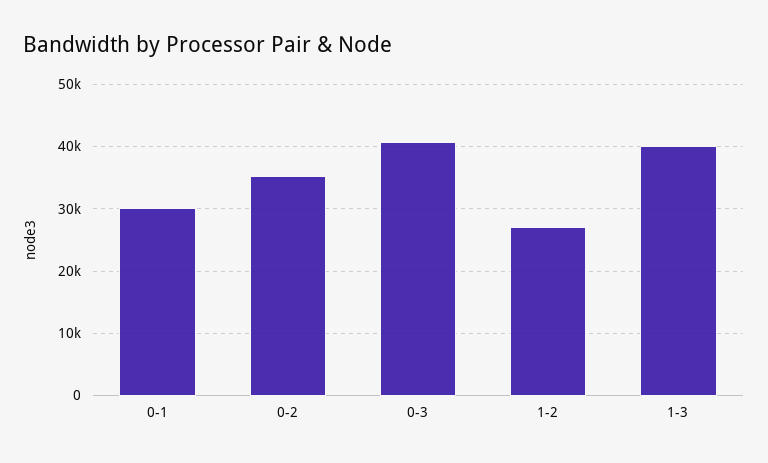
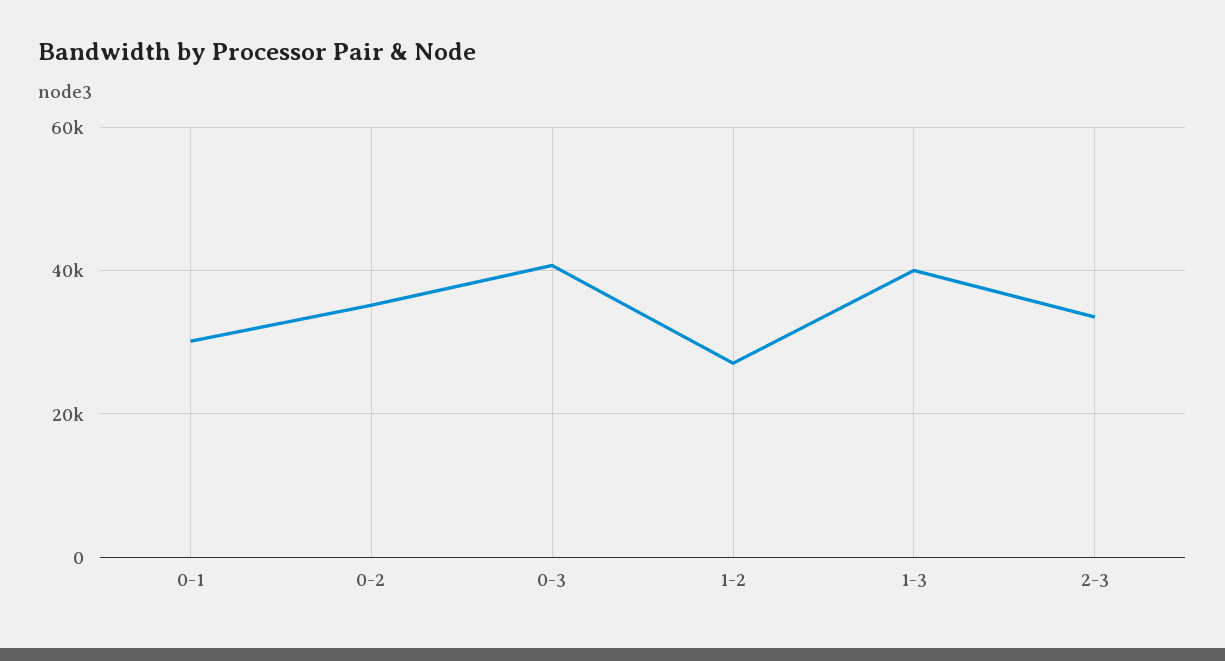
2-3: none -> 34000

